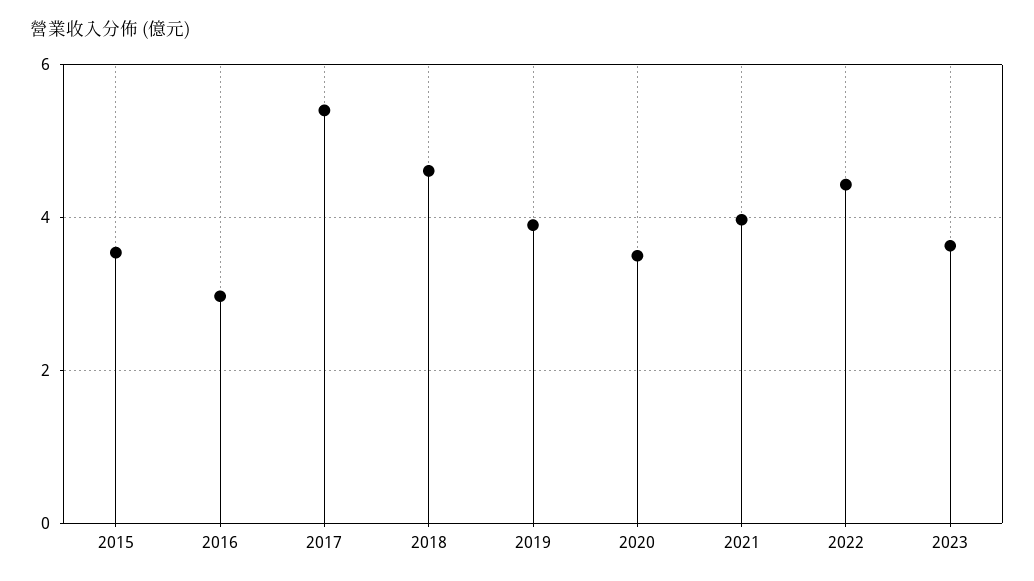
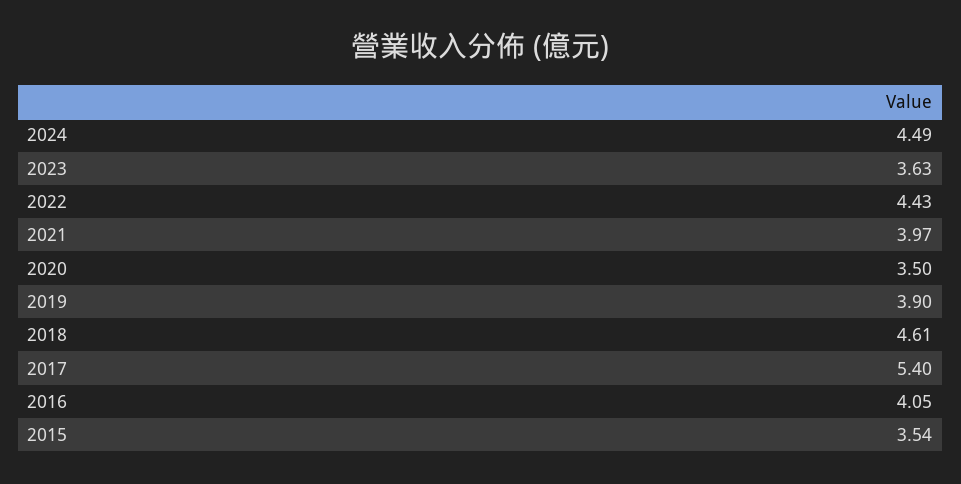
2016: 3 -> 4.05
2024: none -> 4.49

